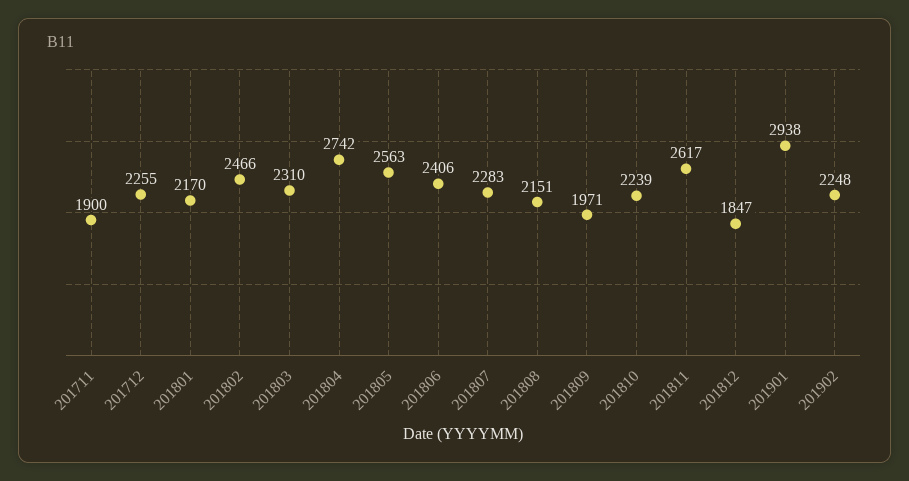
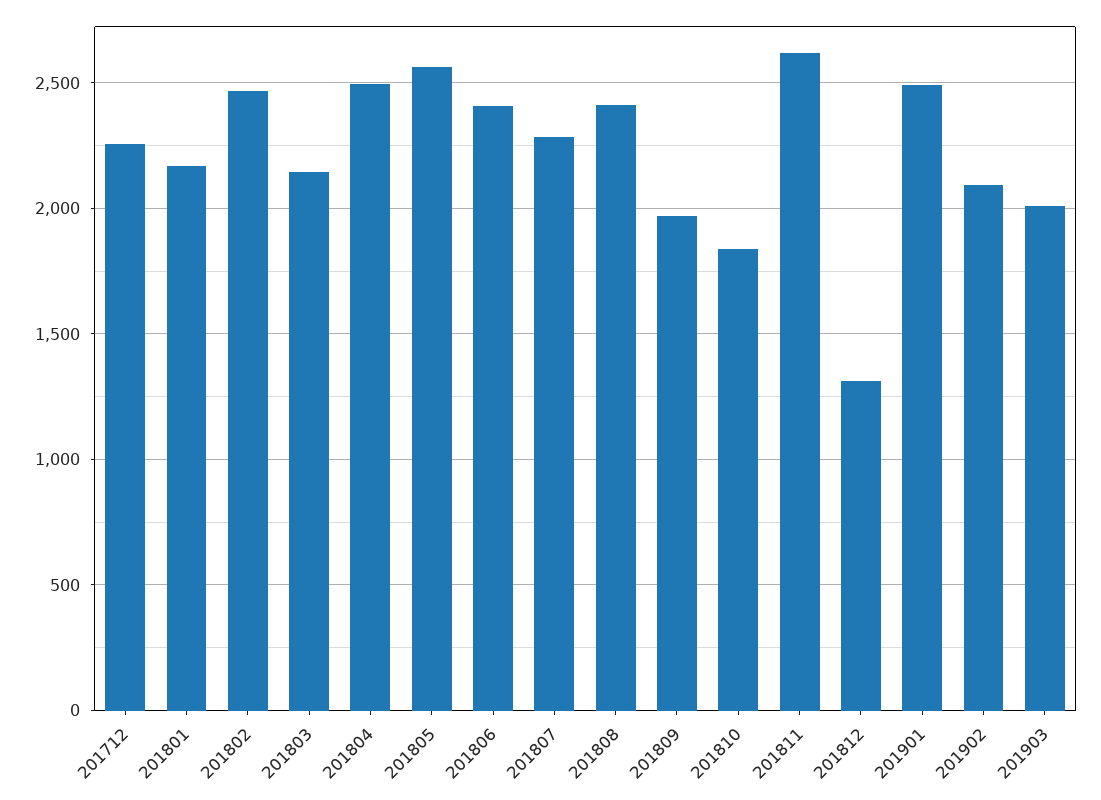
201711: 1900 -> none
201803: 2310 -> 2150
201804: 2742 -> 2500
201808: 2151 -> 2400
201810: 2239 -> 1850
201812: 1847 -> 1300
201901: 2938 -> 2500
201902: 2248 -> 2100
201903: none -> 2000

